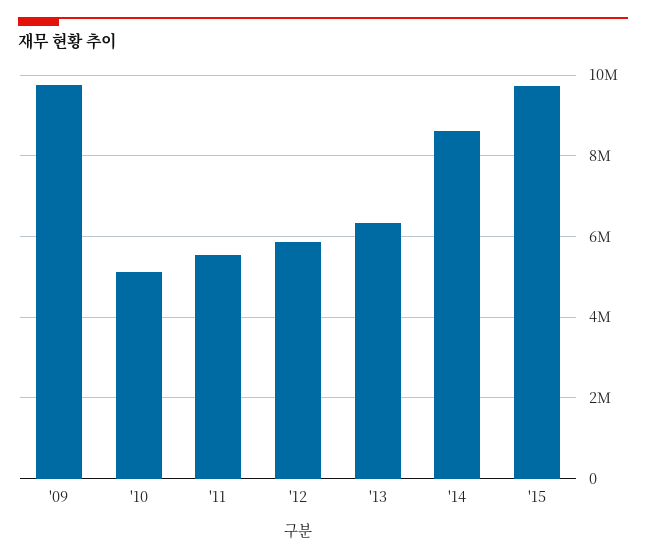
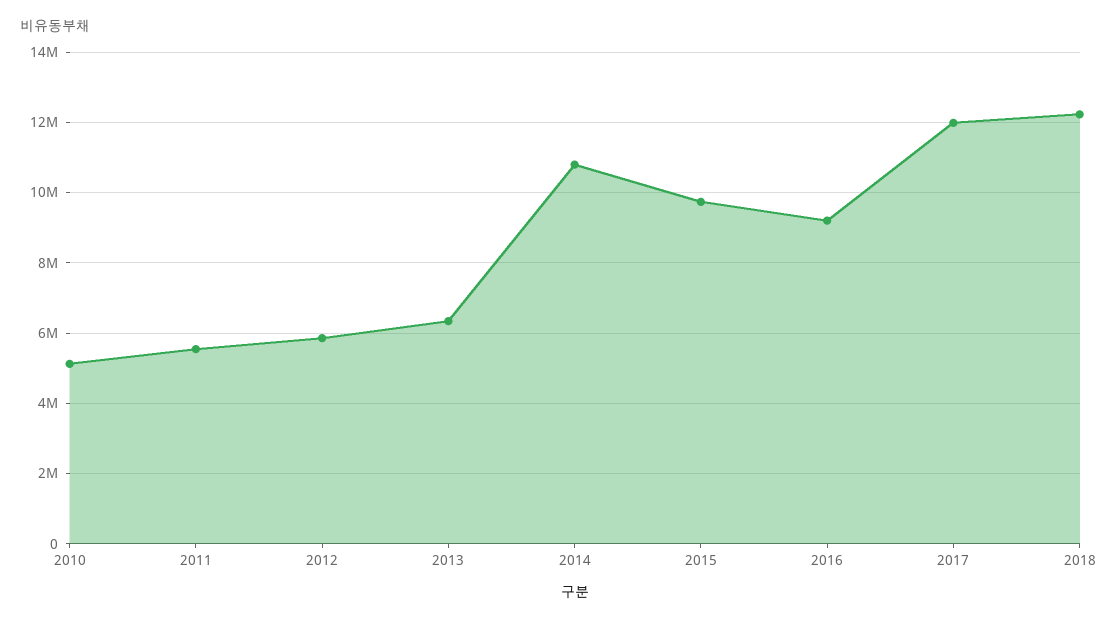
'09: 9800000 -> none
'14: 8600000 -> 10800000
2016: none -> 9200000
2017: none -> 12000000
2018: none -> 12200000

